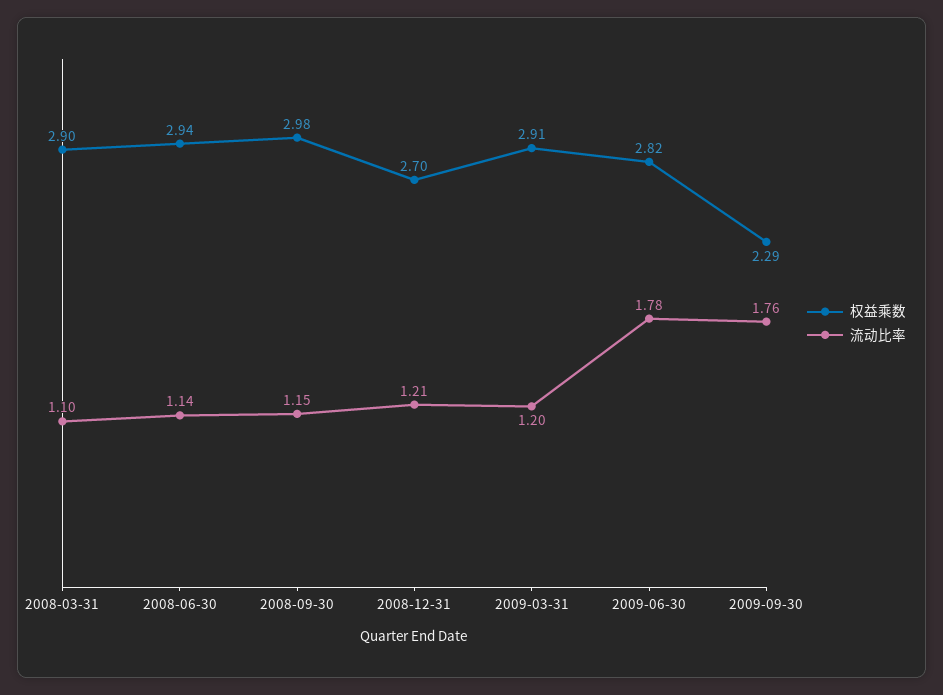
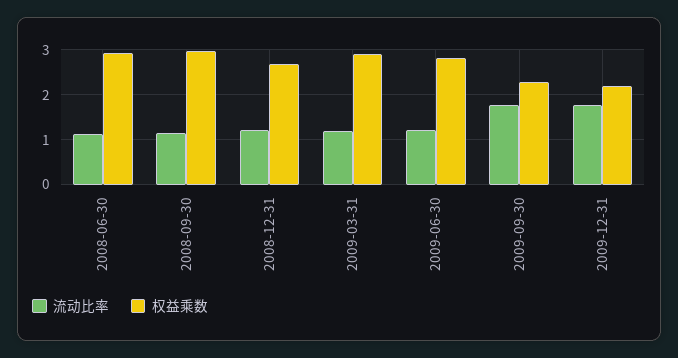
权益乘数, 2008-03-31: 2.9 -> none
流动比率, 2008-03-31: 1.1 -> none
流动比率, 2009-06-30: 1.78 -> 1.2
流动比率, 2009-12-31: none -> 1.8
权益乘数, 2009-12-31: none -> 2.2

